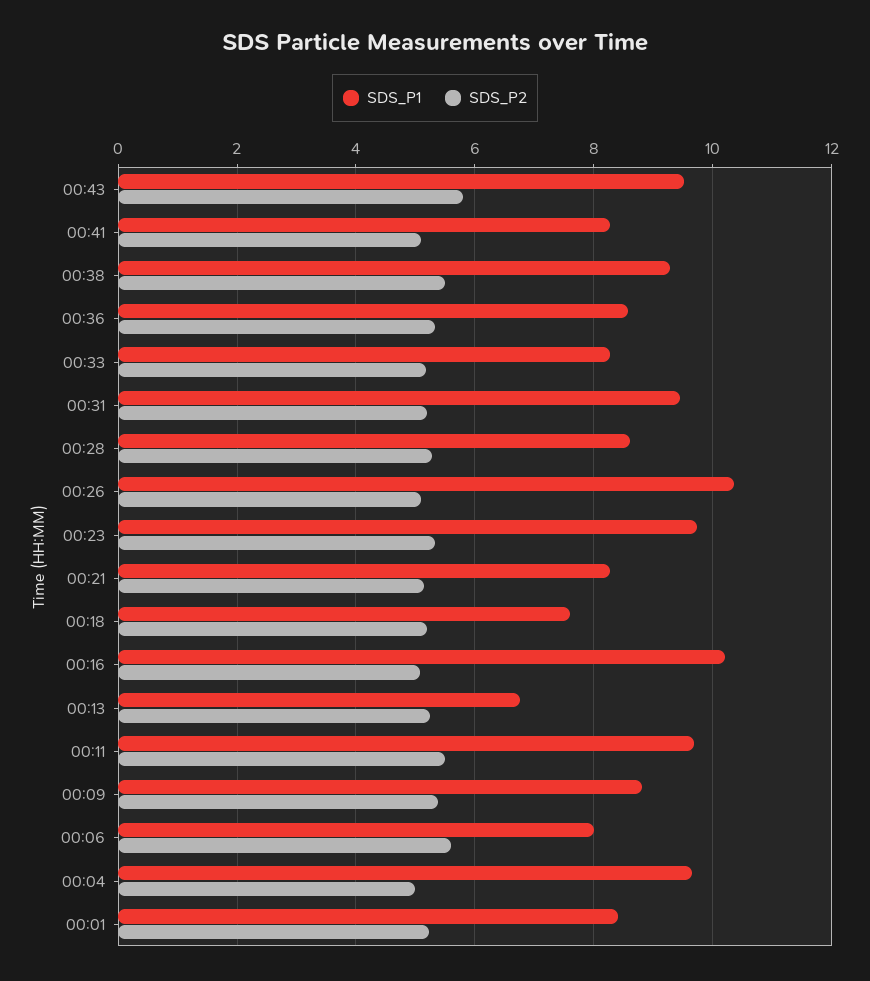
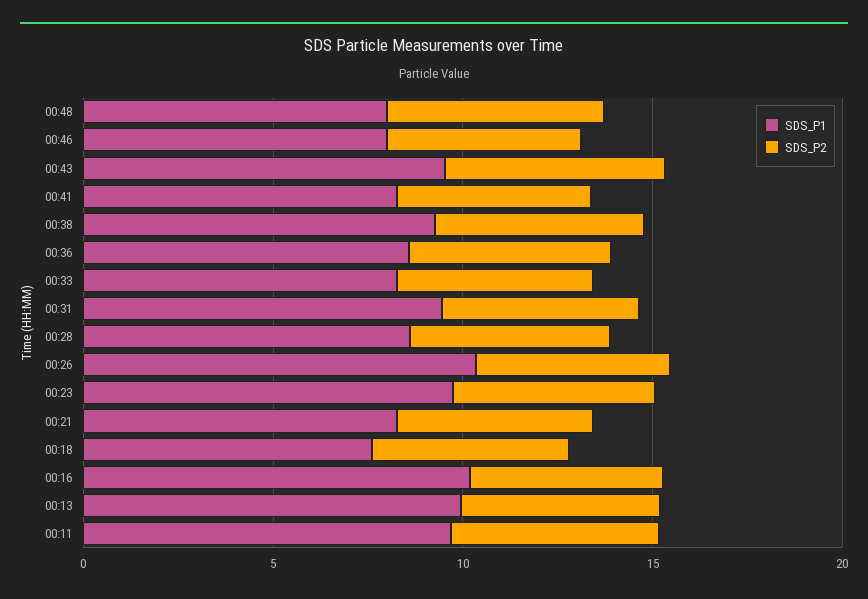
SDS_P1, 00:13: 6.8 -> 10
SDS_P1, 00:09: 8.8 -> none
SDS_P2, 00:09: 5.4 -> none
SDS_P1, 00:06: 8 -> none
SDS_P2, 00:06: 5.6 -> none
SDS_P1, 00:04: 9.6 -> none
SDS_P2, 00:04: 5 -> none
SDS_P1, 00:01: 8.4 -> none
SDS_P2, 00:01: 5.2 -> none
SDS_P1, 00:48: none -> 8
SDS_P2, 00:48: none -> 6
SDS_P1, 00:46: none -> 8
SDS_P2, 00:46: none -> 5

